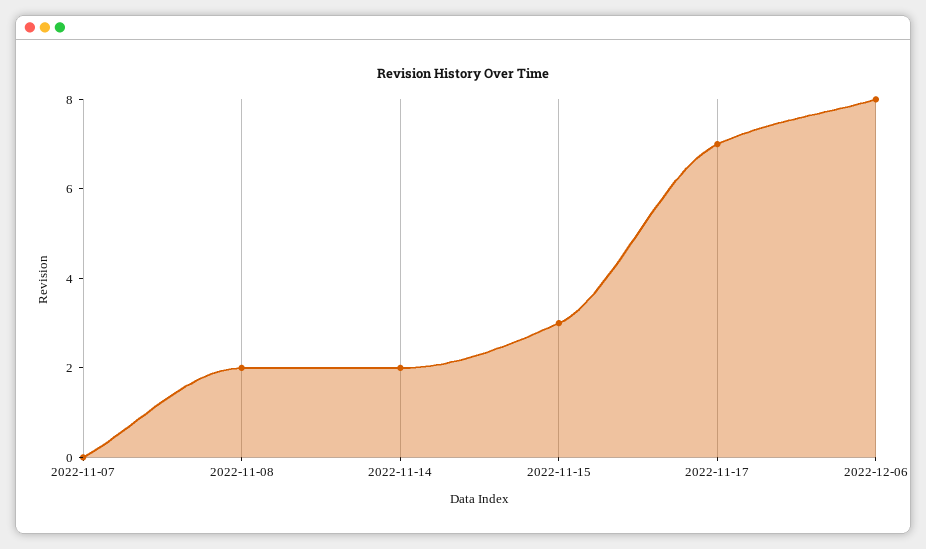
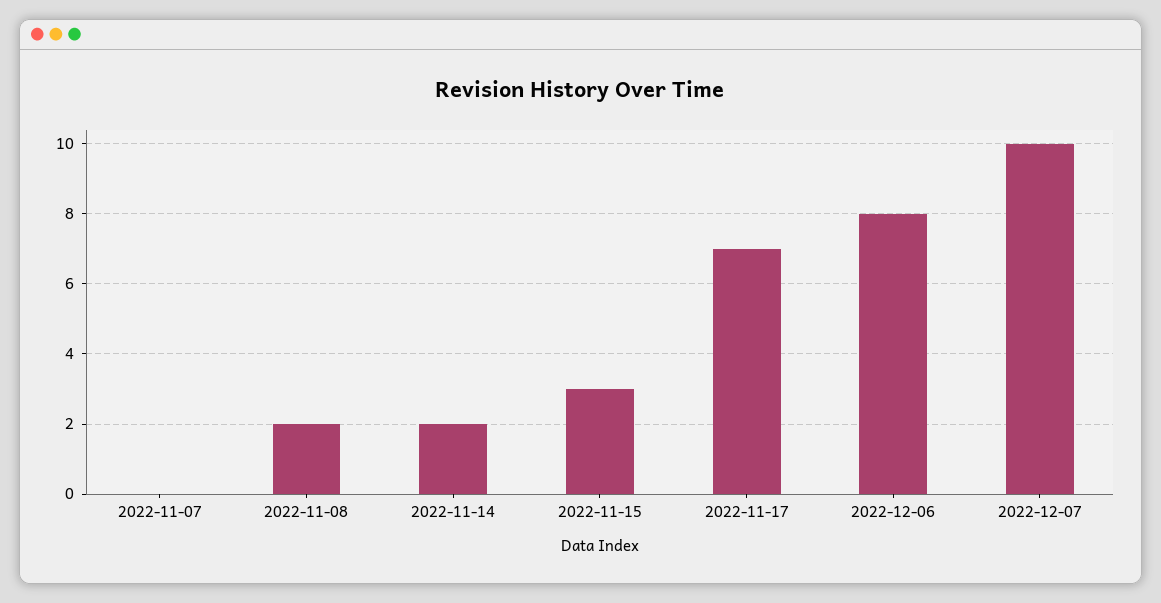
2022-12-07: none -> 10

